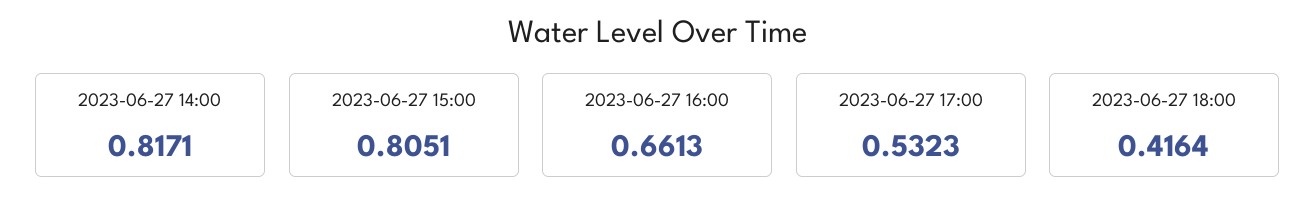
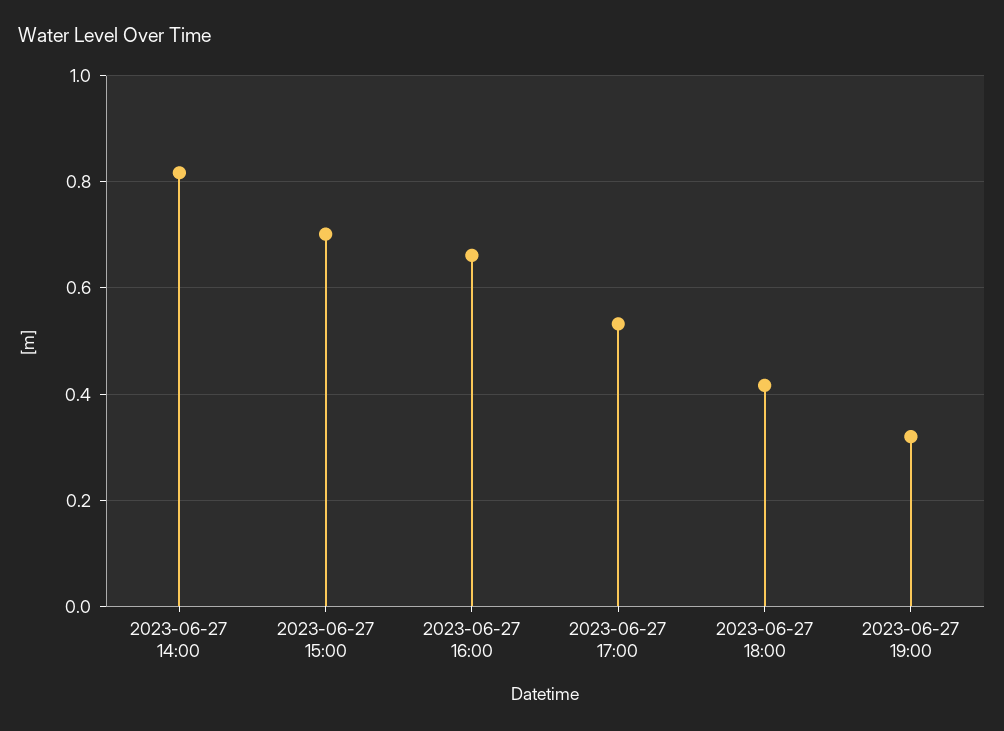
2023-06-27 15:00: 0.8051 -> 0.7
2023-06-27 19:00: none -> 0.32

